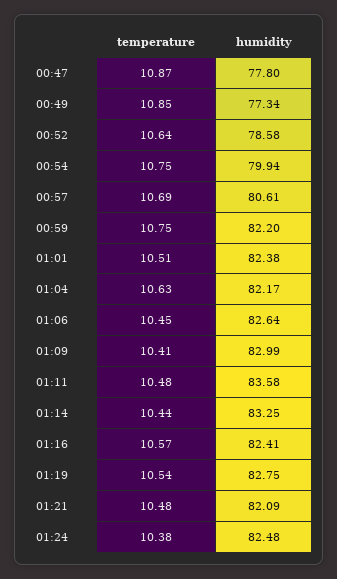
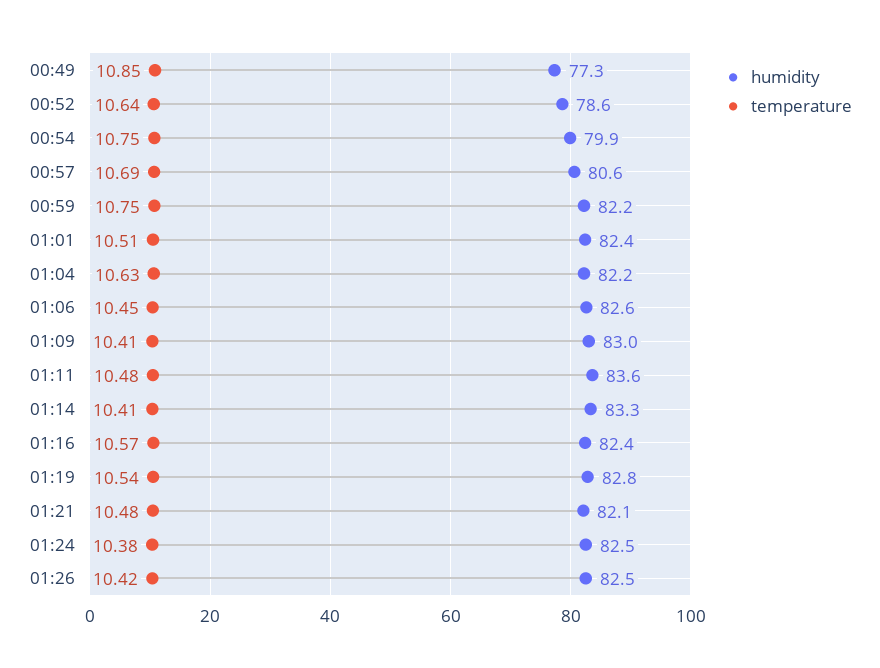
temperature, 00:47: 10.87 -> none
humidity, 00:47: 77.8 -> none
temperature, 01:14: 10.44 -> 10.41
humidity, 01:26: none -> 82.5
temperature, 01:26: none -> 10.42

